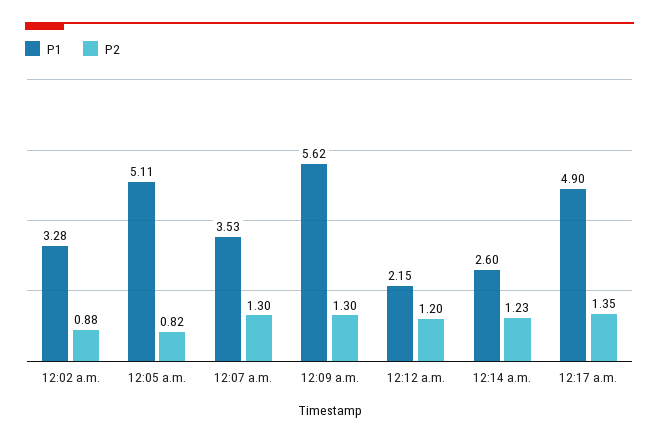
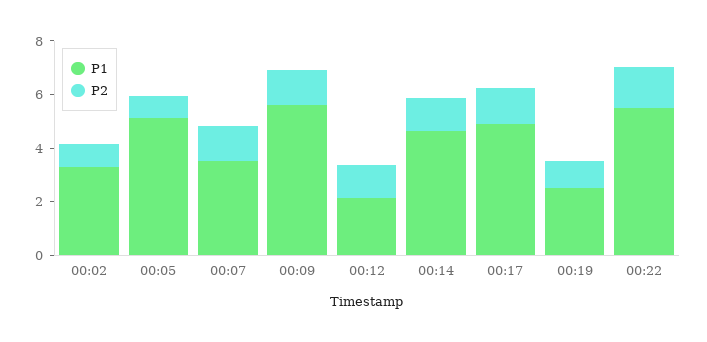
P1, 12:14 a.m.: 2.6 -> 4.5
P1, 00:19: none -> 2.5
P2, 00:19: none -> 1
P1, 00:22: none -> 5.5
P2, 00:22: none -> 1.5

